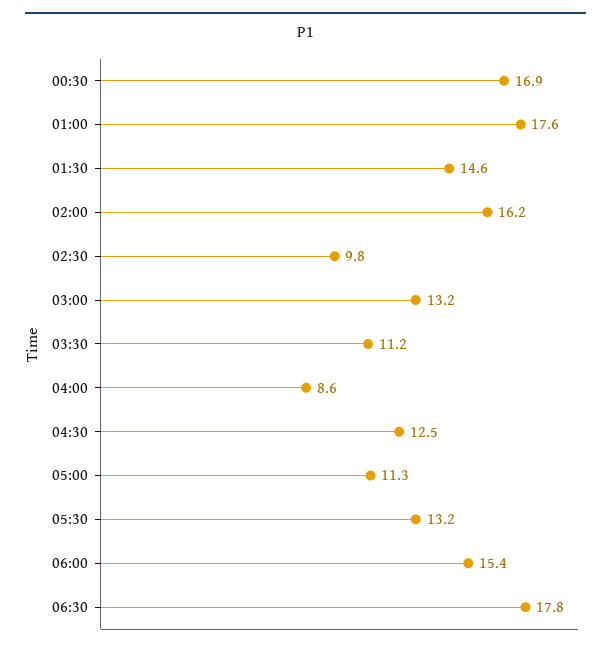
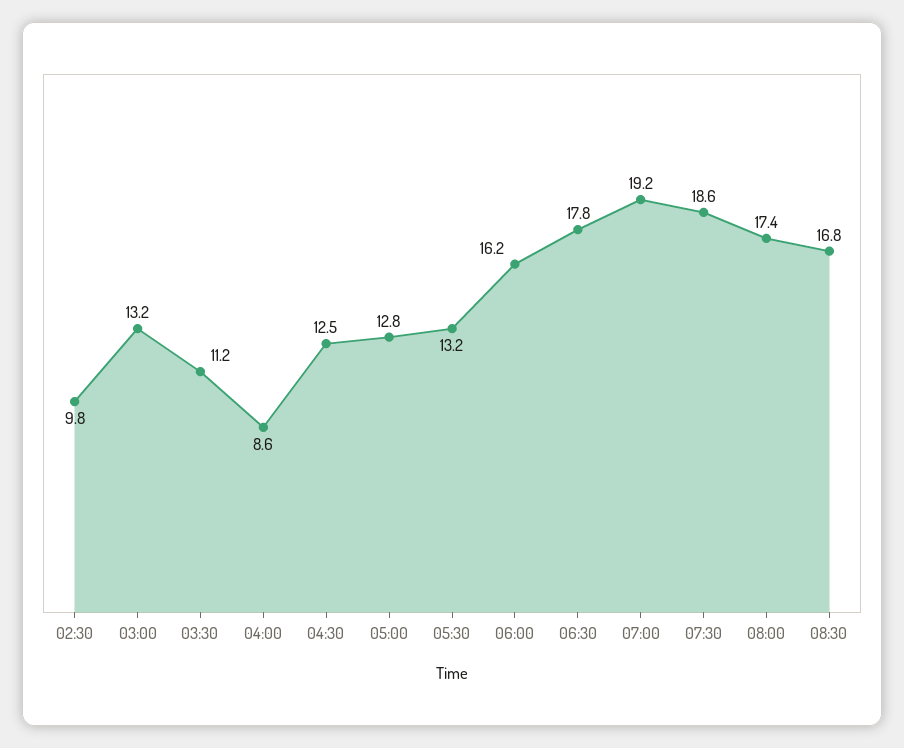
00:30: 16.9 -> none
01:00: 17.6 -> none
01:30: 14.6 -> none
02:00: 16.2 -> none
05:00: 11.3 -> 12.8
06:00: 15.4 -> 16.2
07:00: none -> 19.2
07:30: none -> 18.6
08:00: none -> 17.4
08:30: none -> 16.8

